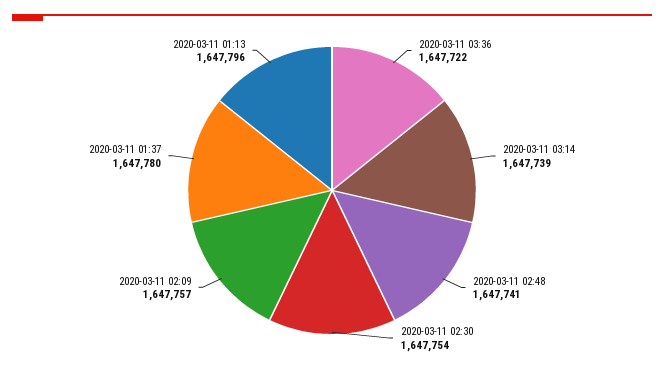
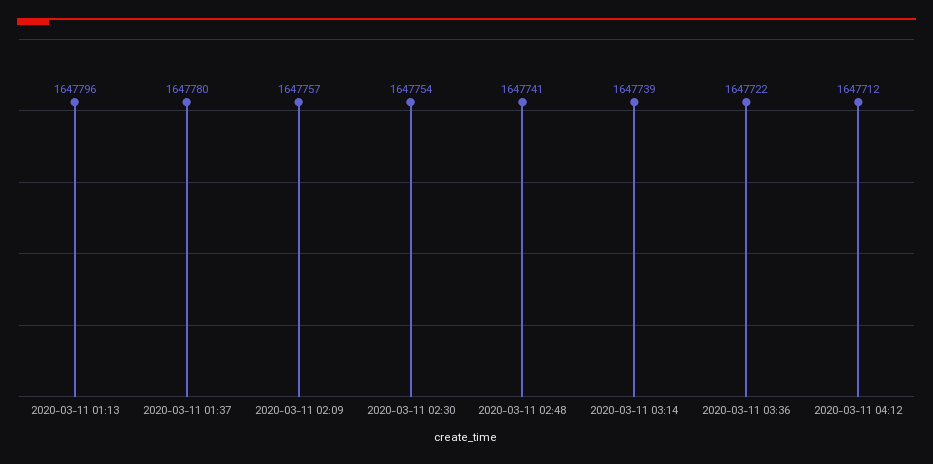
2020-03-11 04:12: none -> 1647712

